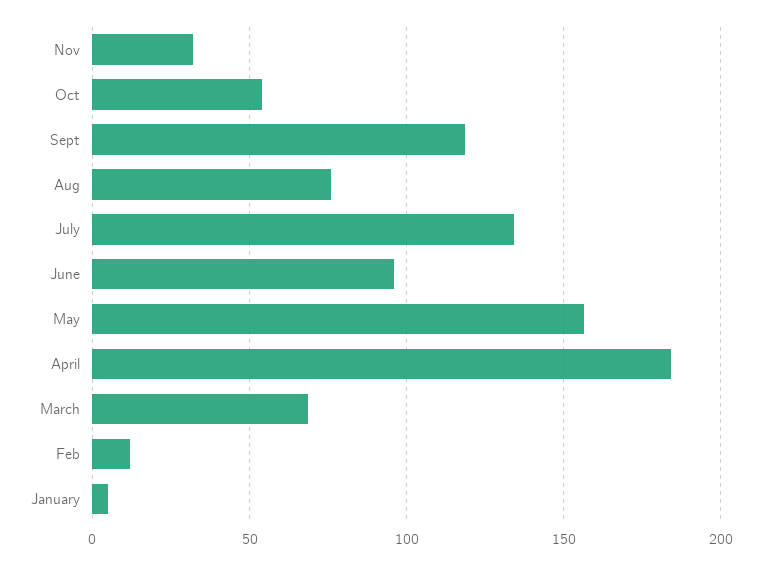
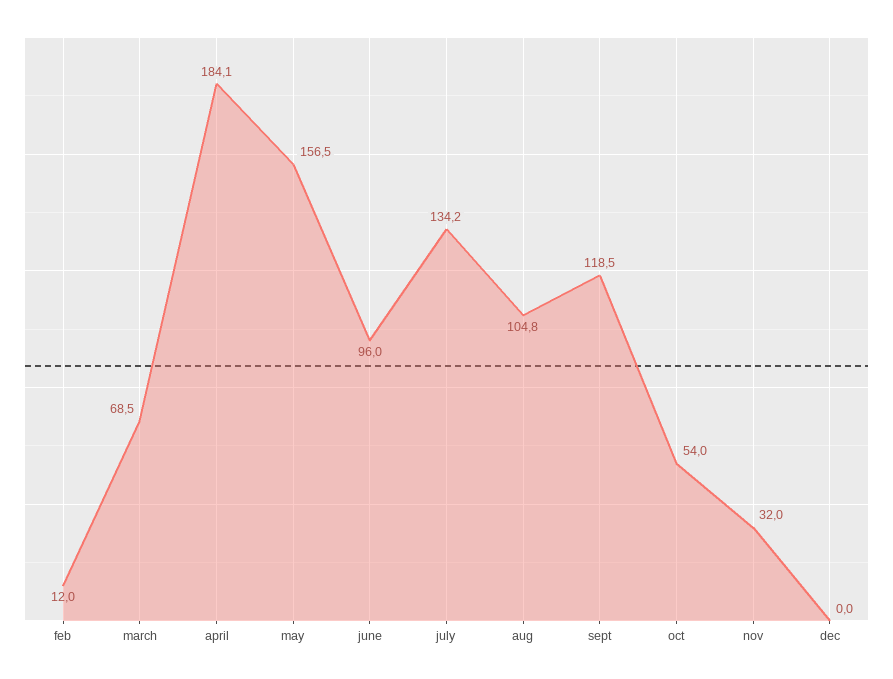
Aug: 75 -> 104.8
January: 5 -> none
dec: none -> 0

